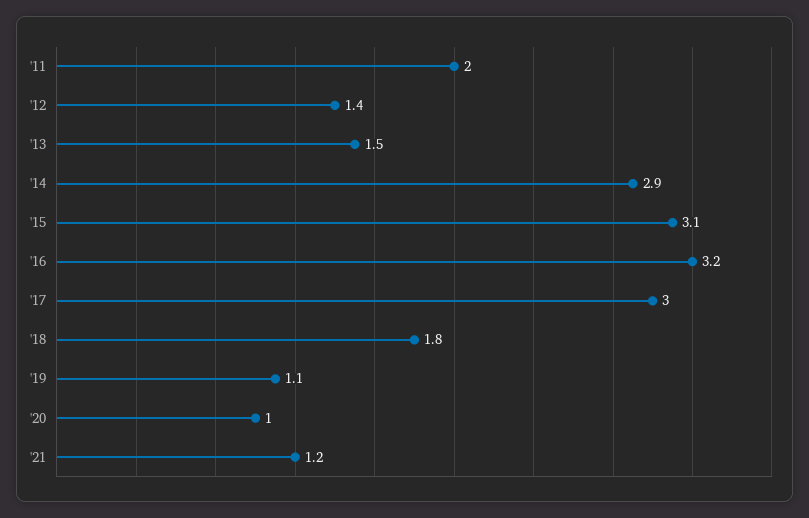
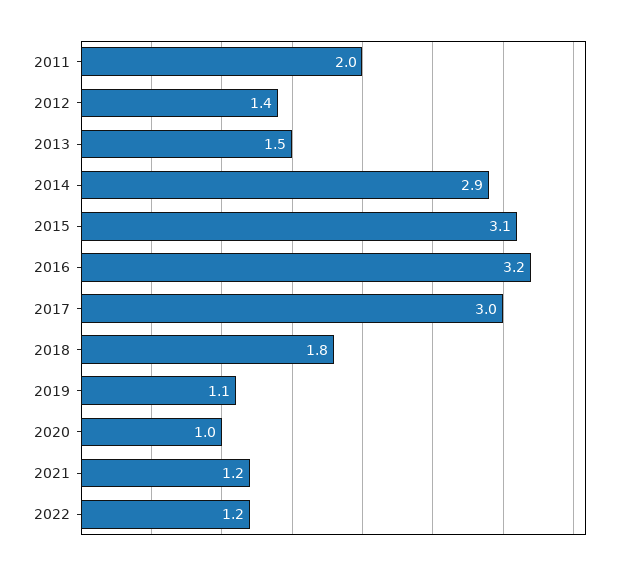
2022: none -> 1.2

